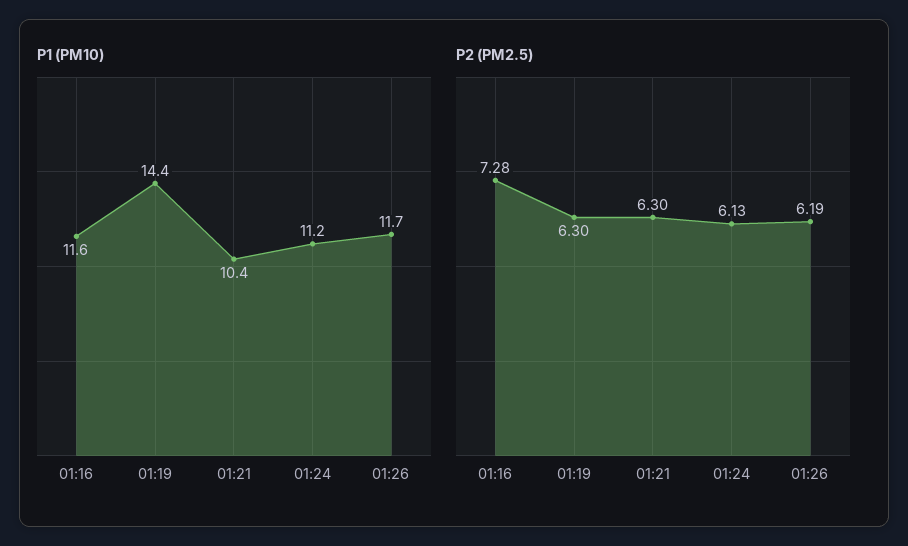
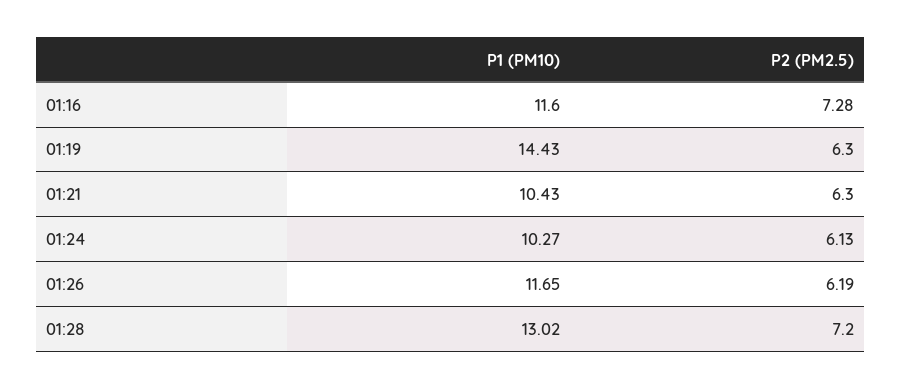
P1 (PM10), 01:24: 11.2 -> 10.27
P1 (PM10), 01:28: none -> 13.02
P2 (PM2.5), 01:28: none -> 7.2

